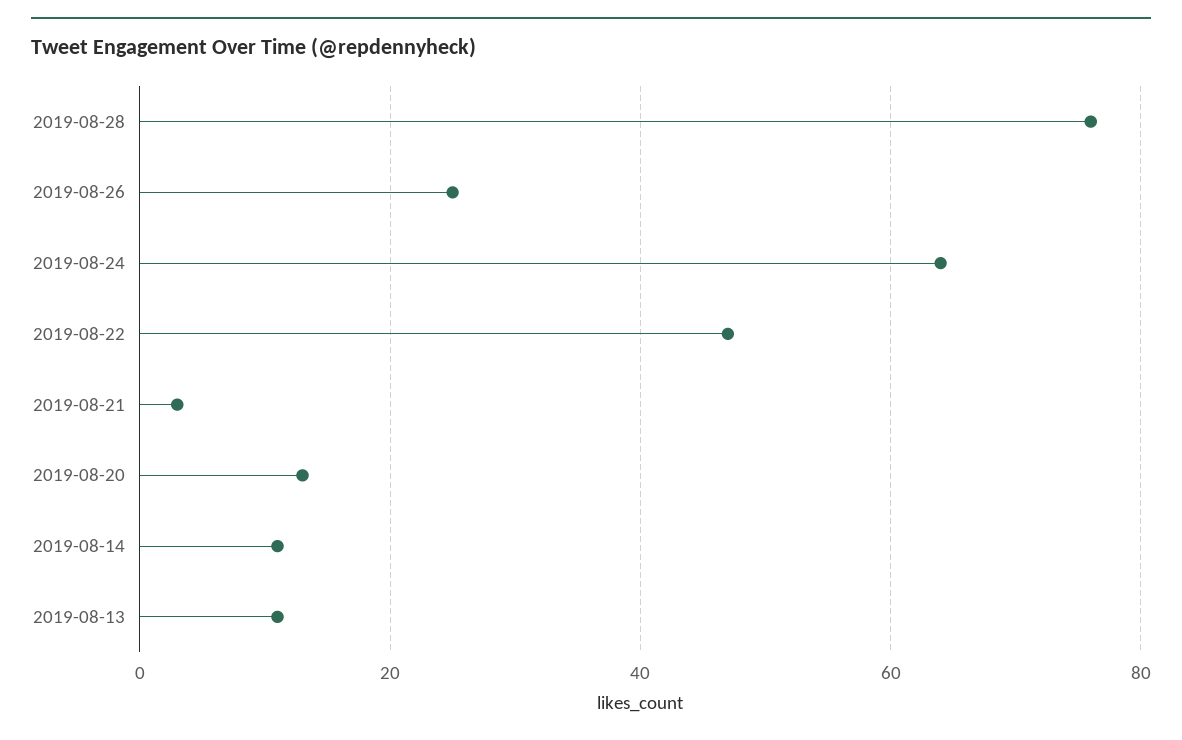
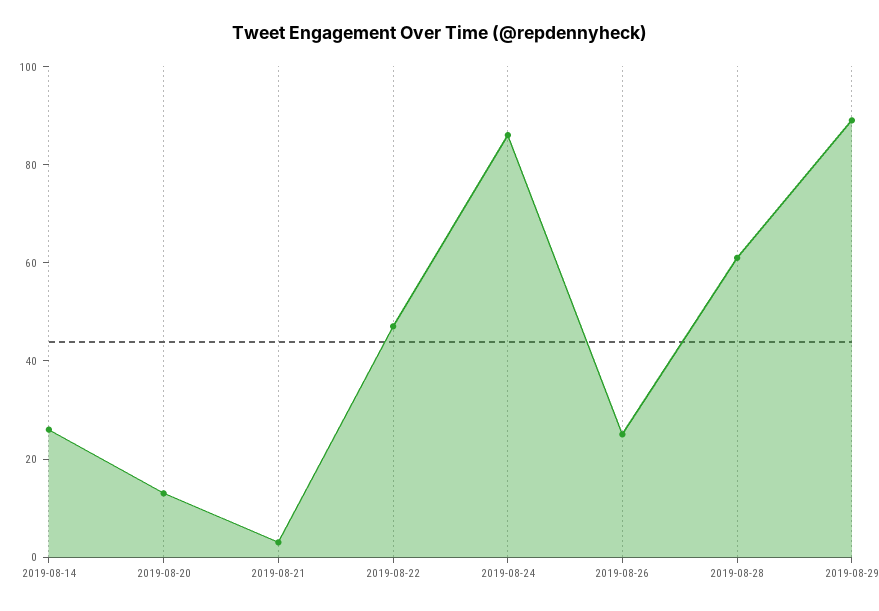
2019-08-28: 75 -> 60
2019-08-24: 65 -> 85
2019-08-14: 10 -> 25
2019-08-13: 10 -> none
2019-08-29: none -> 90

